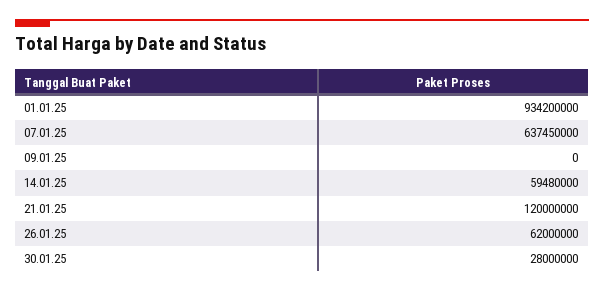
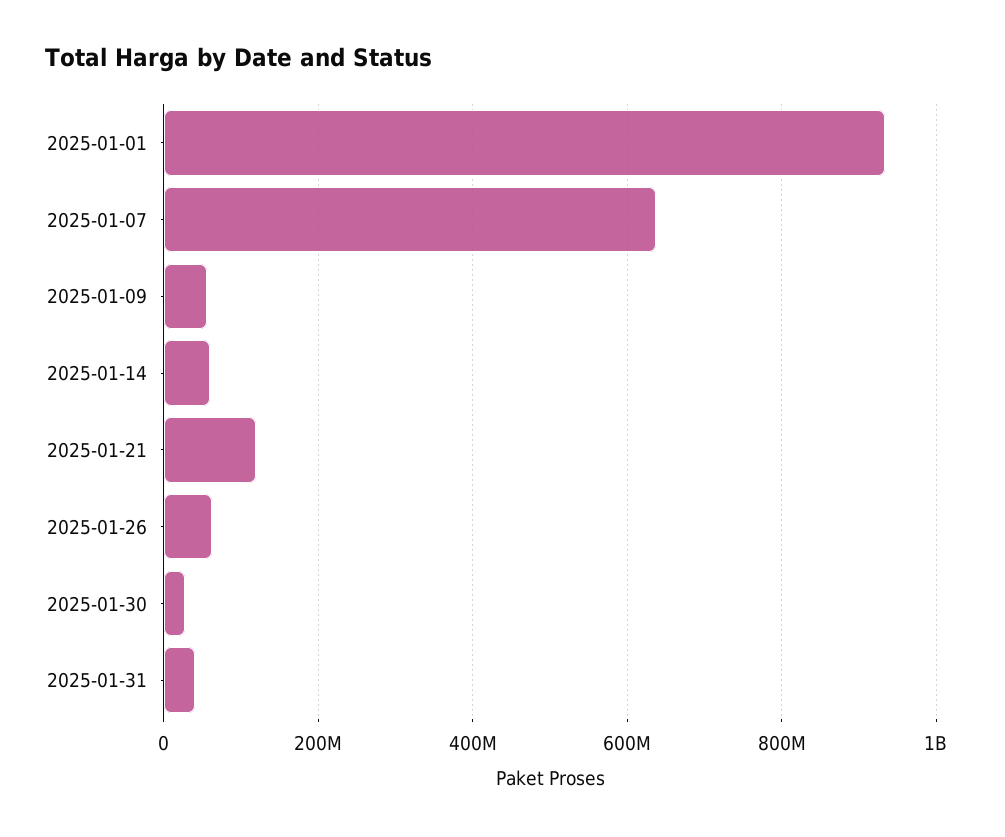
09.01.25: 0 -> 60000000
2025-01-31: none -> 40000000

